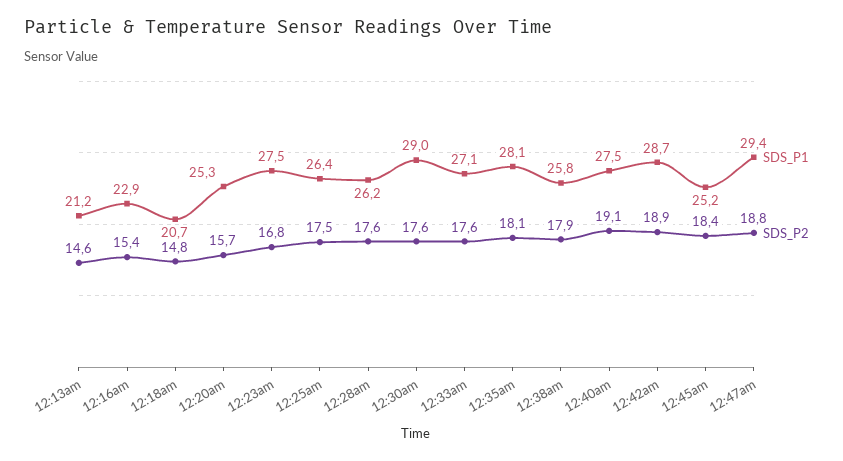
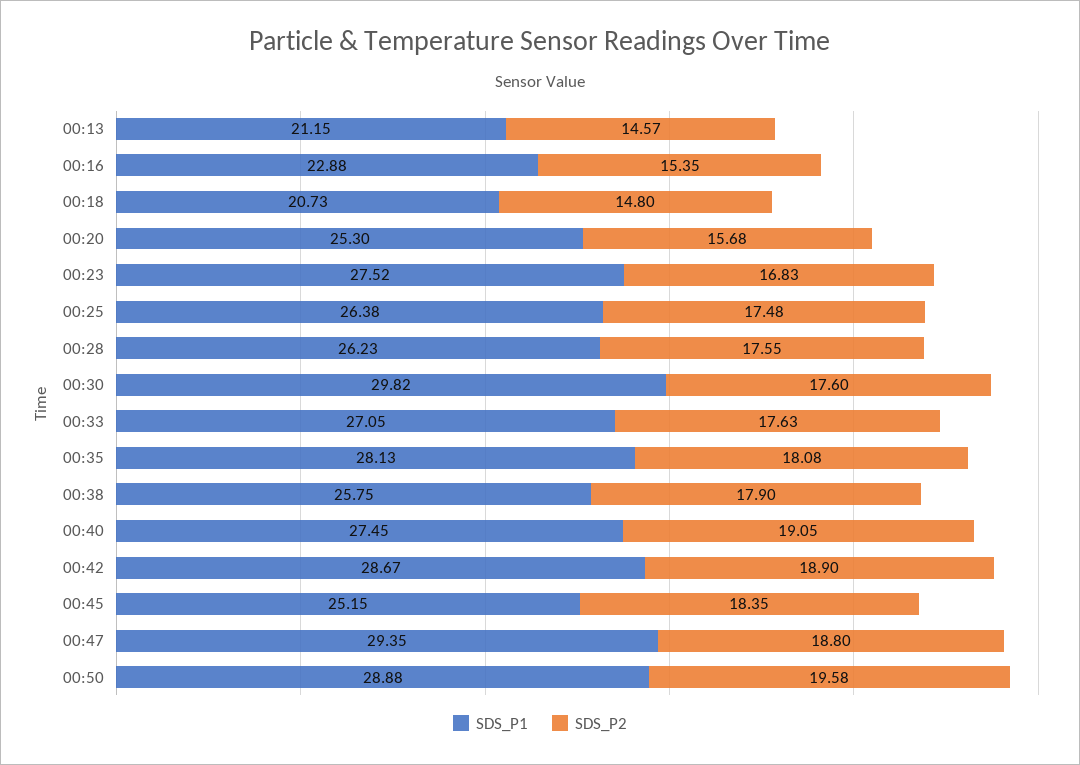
SDS_P1, 12:30am: 29 -> 29.82
SDS_P1, 00:50: none -> 28.88
SDS_P2, 00:50: none -> 19.58

